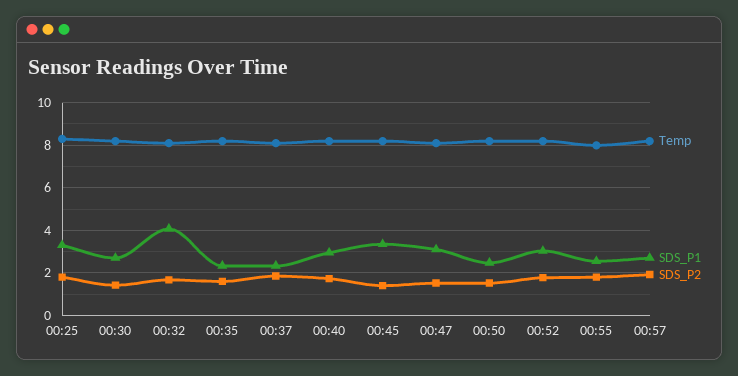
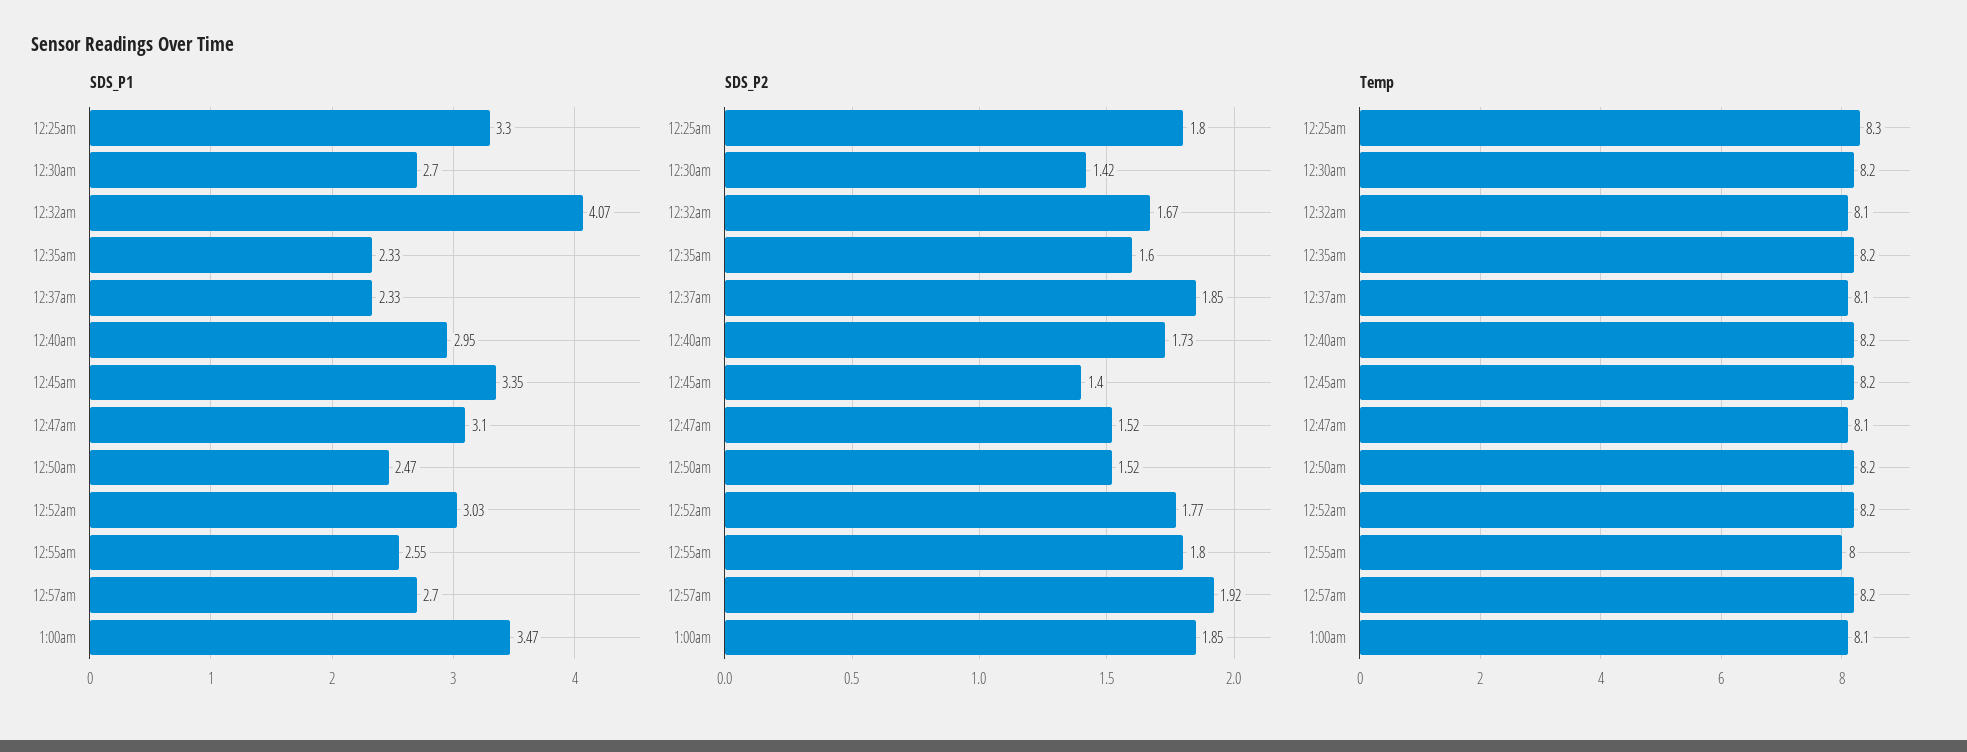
SDS_P1, 1:00am: none -> 3.47
SDS_P2, 1:00am: none -> 1.85
Temp, 1:00am: none -> 8.1

